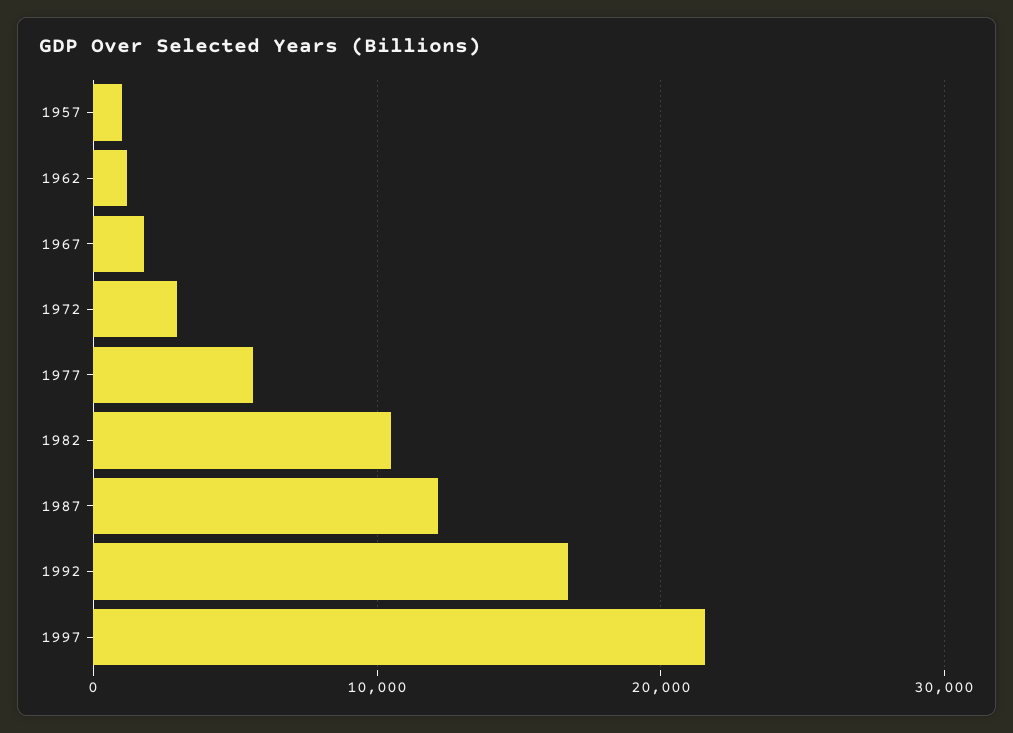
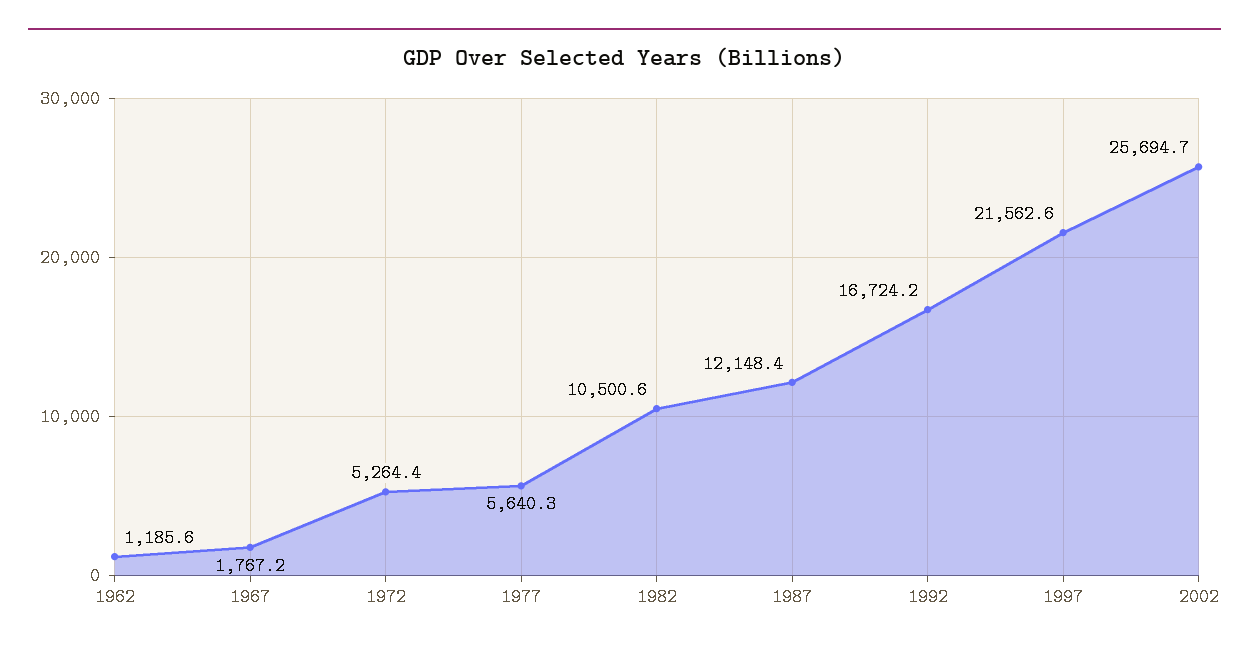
1957: 1000 -> none
1972: 3000 -> 5264.4
2002: none -> 25694.7

